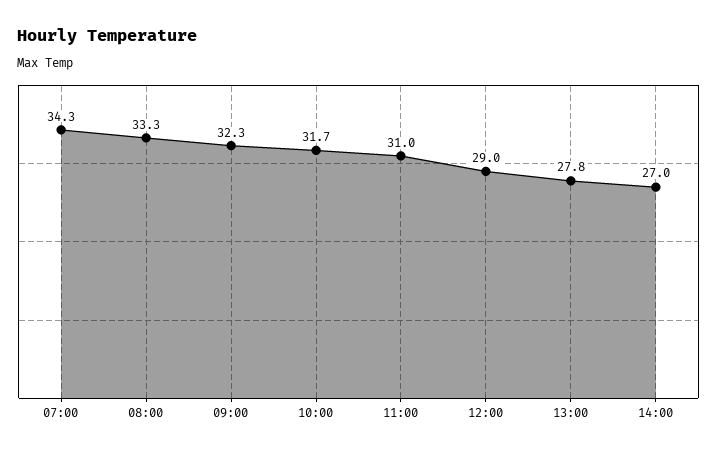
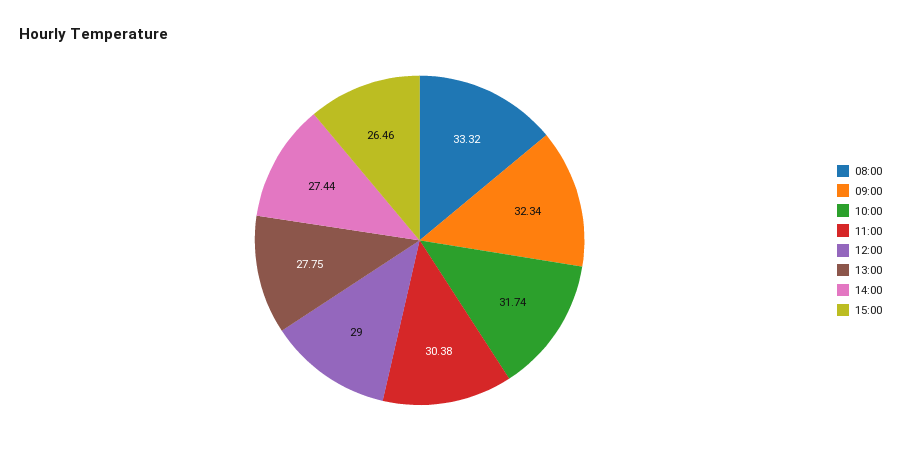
07:00: 34.3 -> none
11:00: 31 -> 30.38
14:00: 27 -> 27.44
15:00: none -> 26.46

